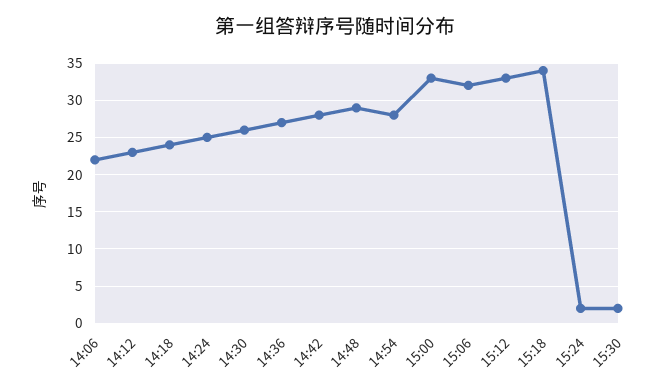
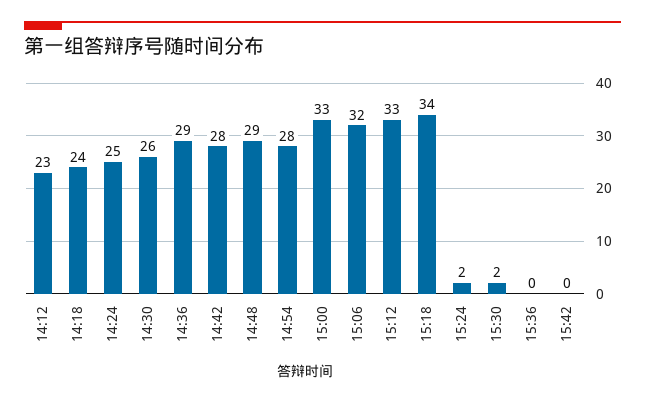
14:06: 22 -> none
14:36: 27 -> 29
15:36: none -> 0
15:42: none -> 0

